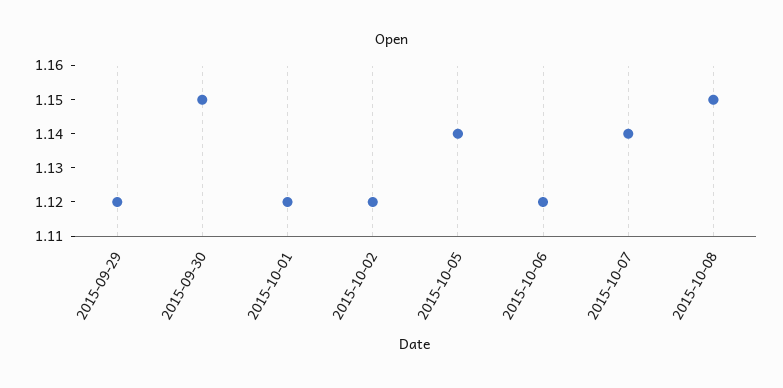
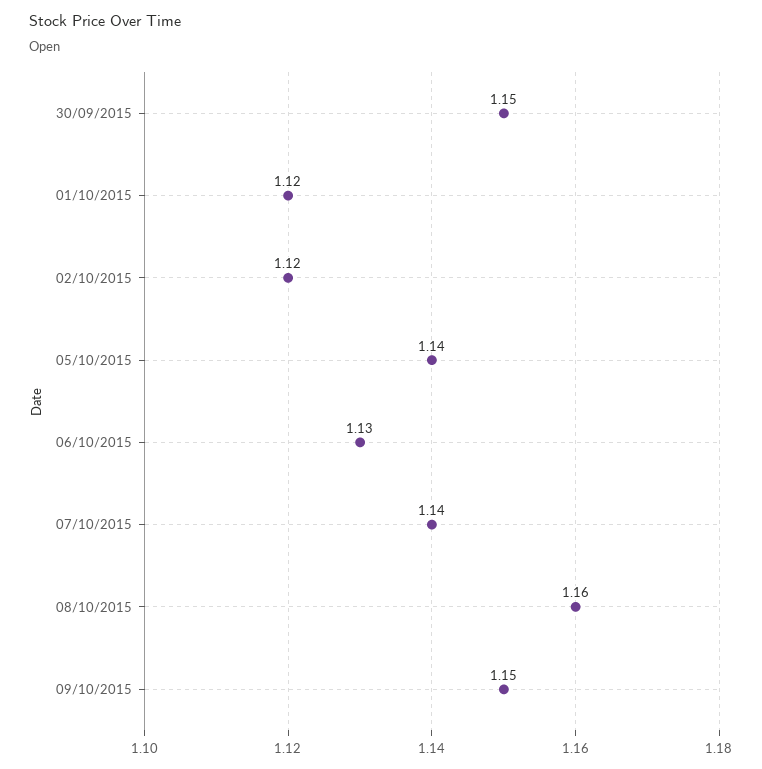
2015-09-29: 1.12 -> none
2015-10-06: 1.12 -> 1.13
2015-10-08: 1.15 -> 1.16
09/10/2015: none -> 1.15

